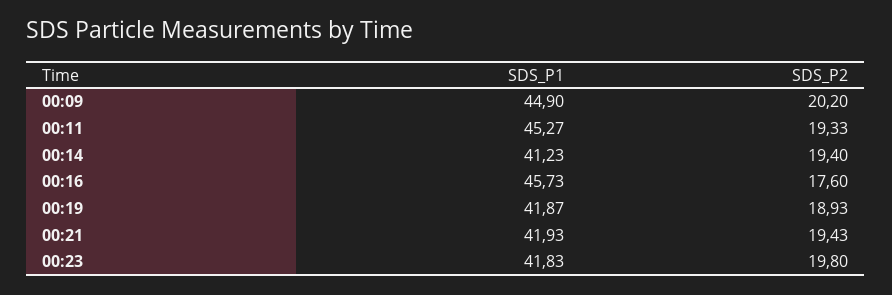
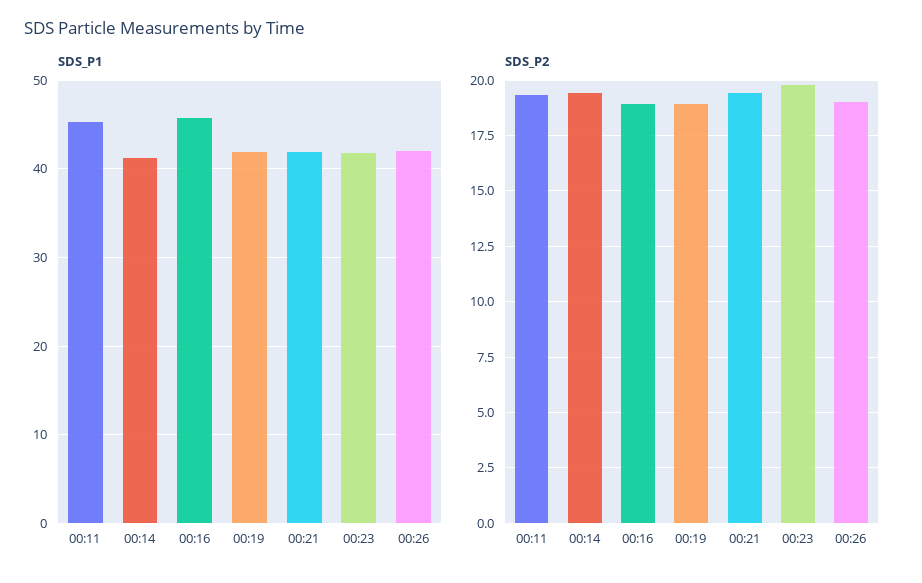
SDS_P1, 00:09: 44.9 -> none
SDS_P2, 00:09: 20.2 -> none
SDS_P2, 00:16: 17.6 -> 19
SDS_P1, 00:26: none -> 42
SDS_P2, 00:26: none -> 19

